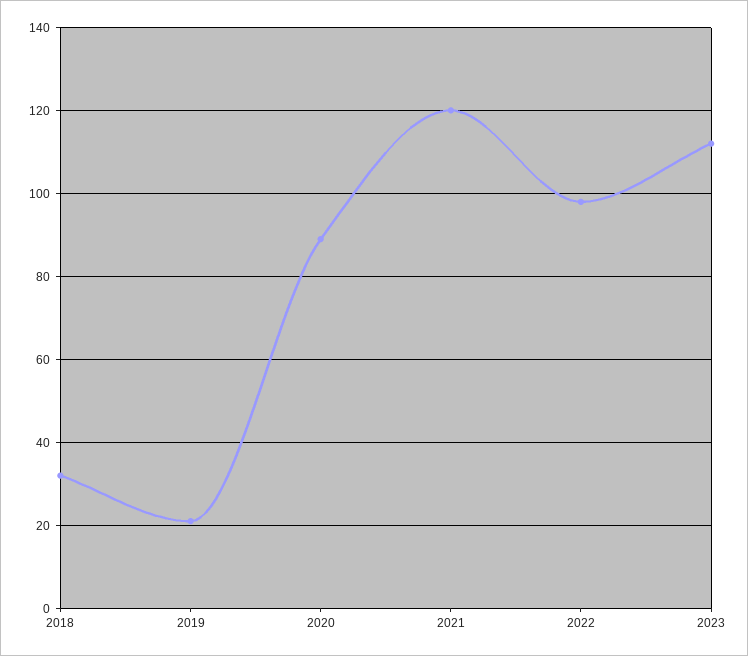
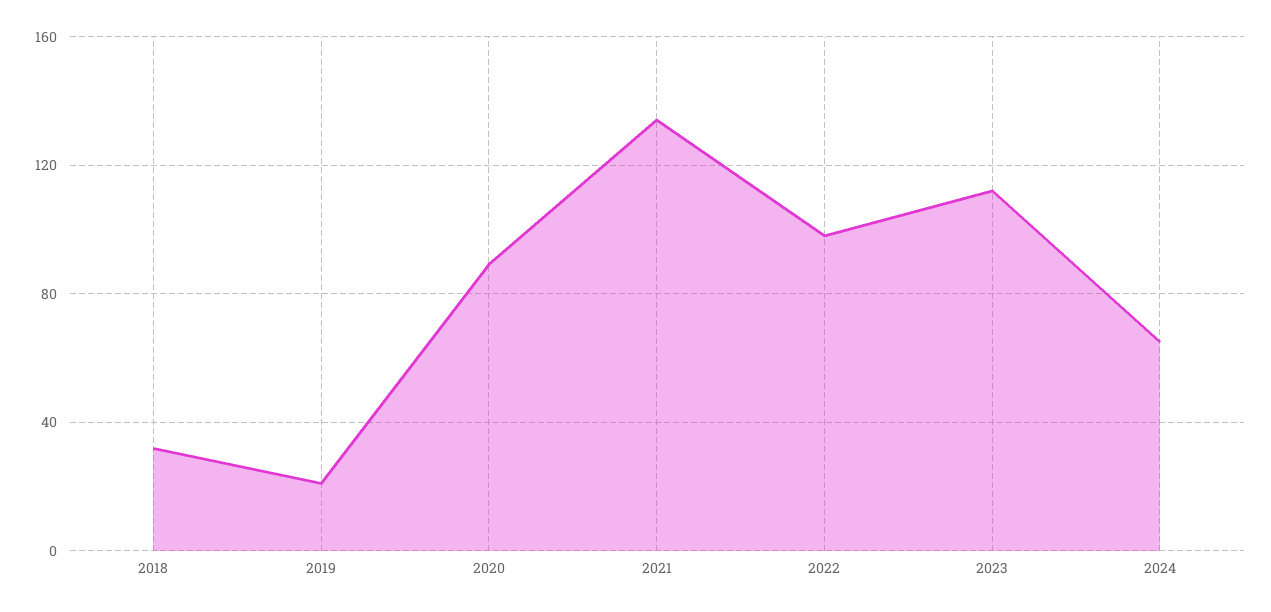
2021: 120 -> 135
2024: none -> 65

